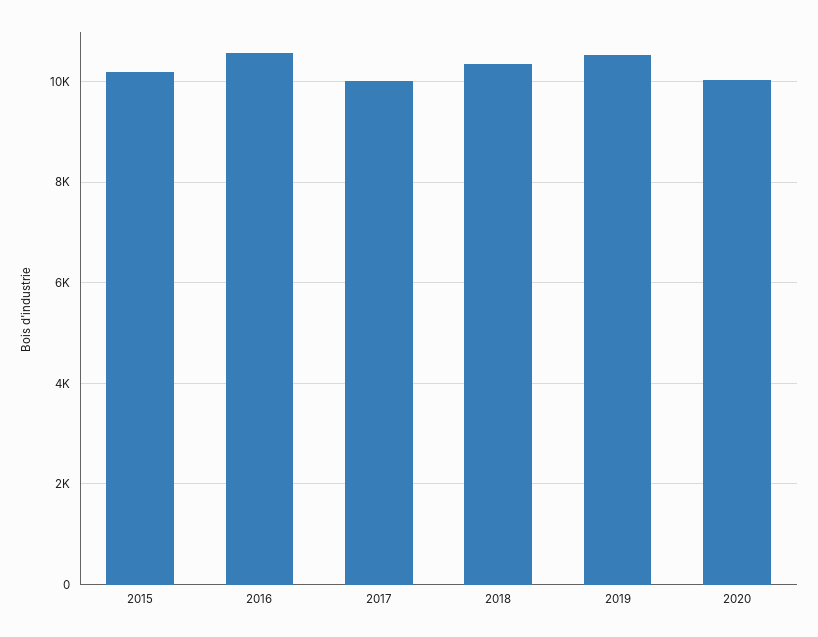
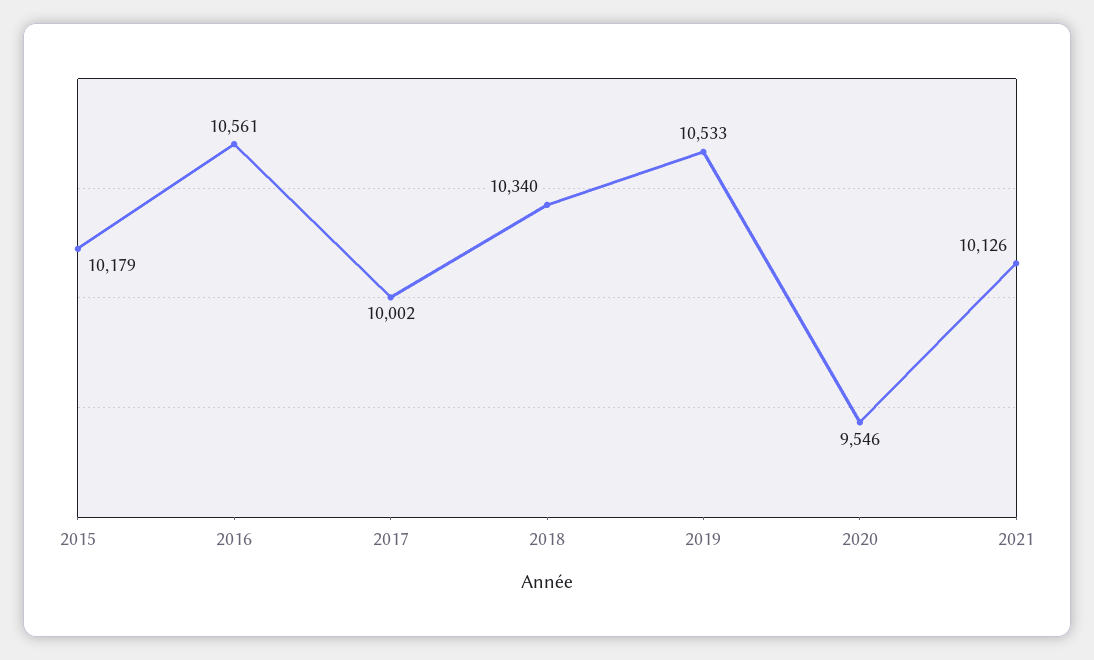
2020: 10000 -> 9546
2021: none -> 10126

